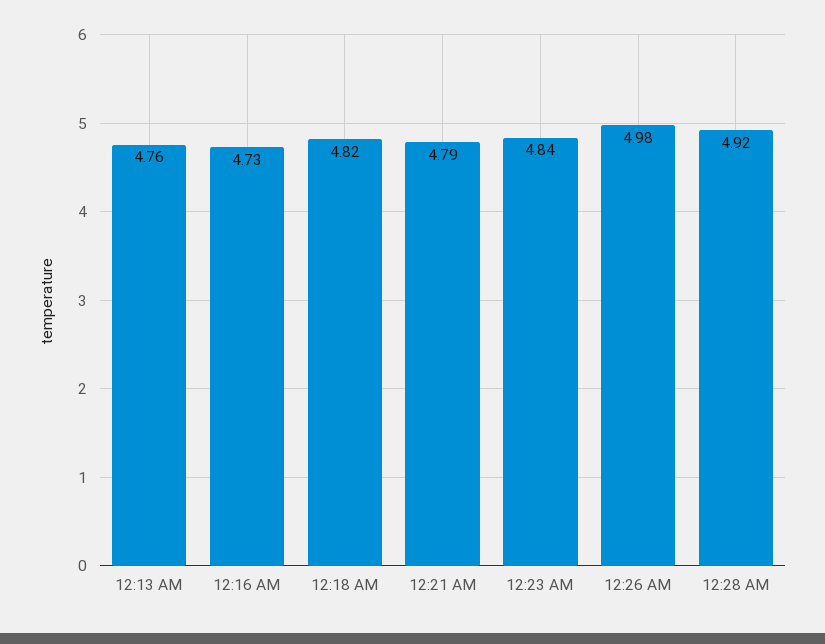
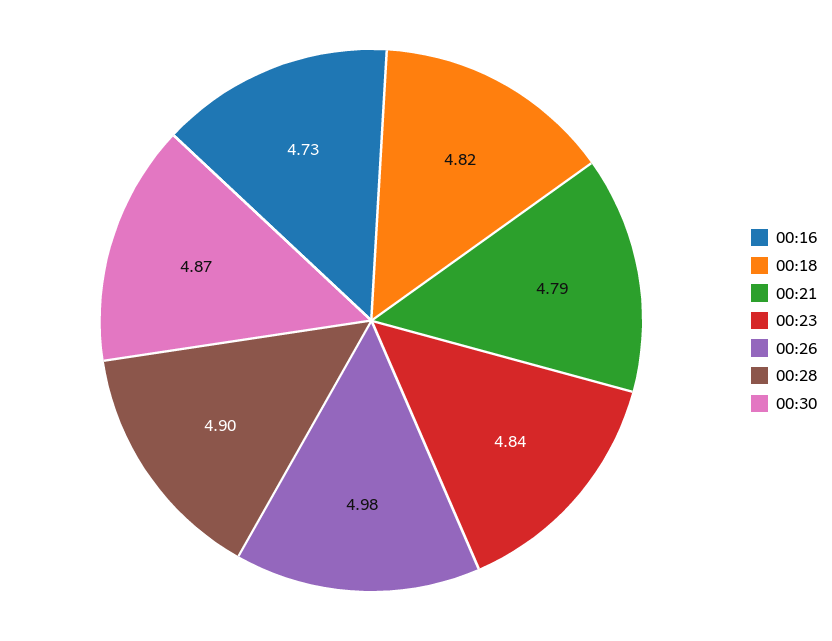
12:13 AM: 4.76 -> none
12:28 AM: 4.92 -> 4.9
00:30: none -> 4.87

